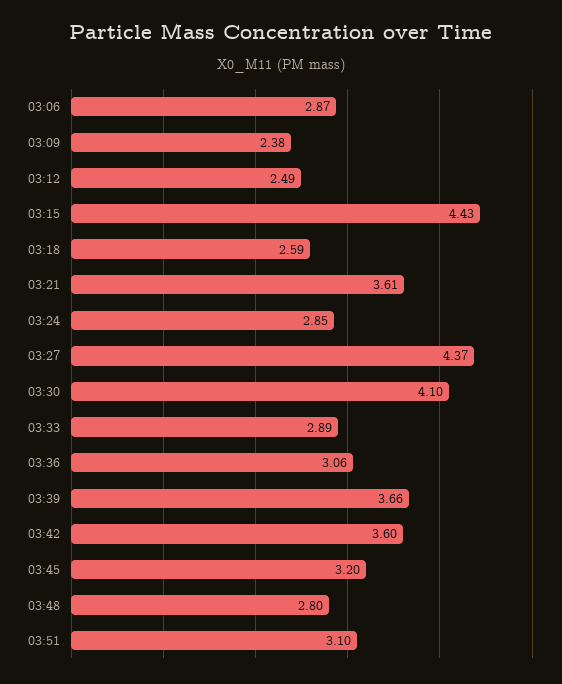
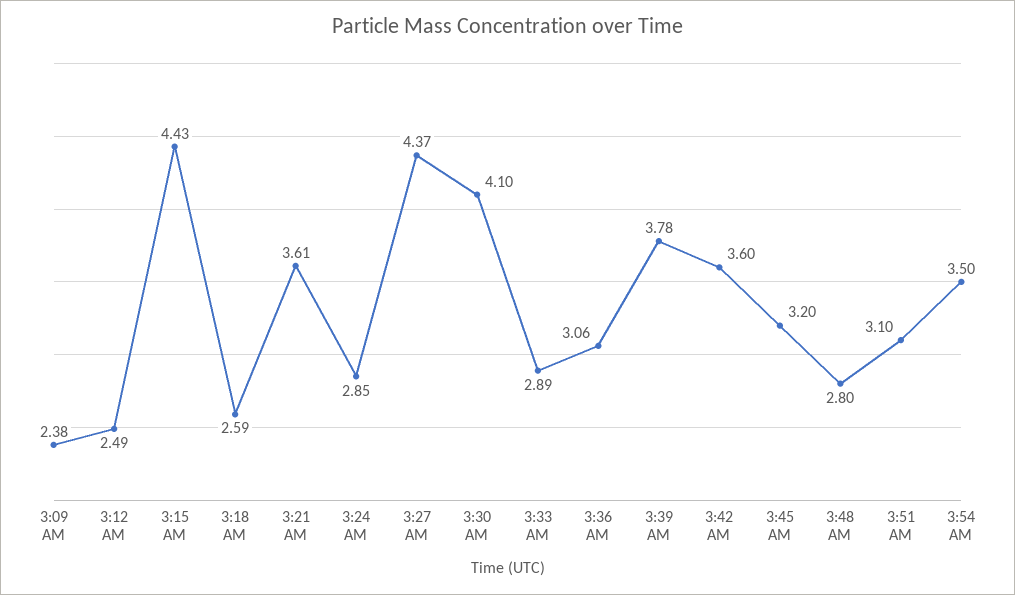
03:06: 2.87 -> none
03:39: 3.66 -> 3.78
3:54 AM: none -> 3.5

